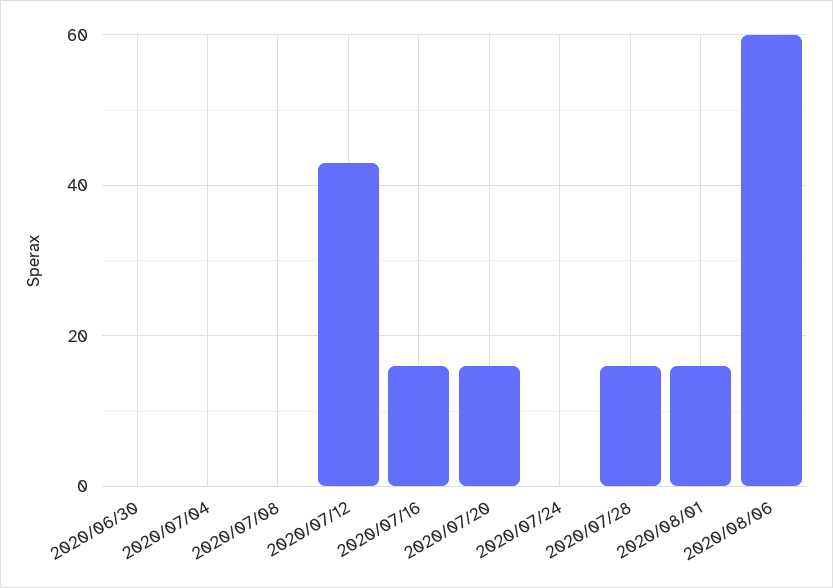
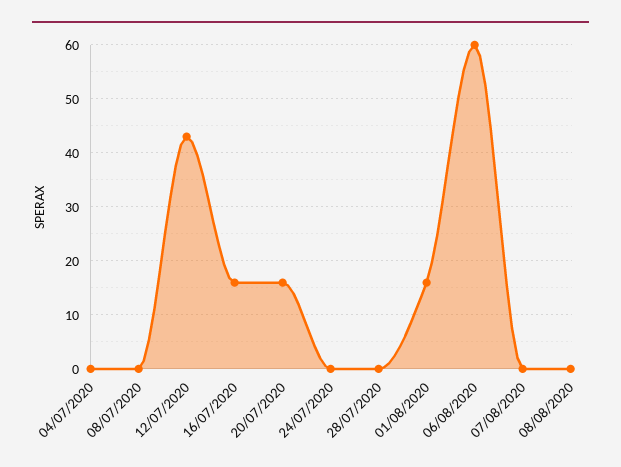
2020/06/30: 0 -> none
2020/07/28: 15 -> 0
07/08/2020: none -> 0
08/08/2020: none -> 0

